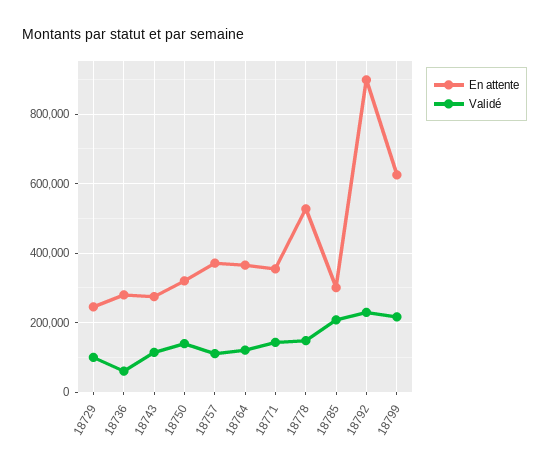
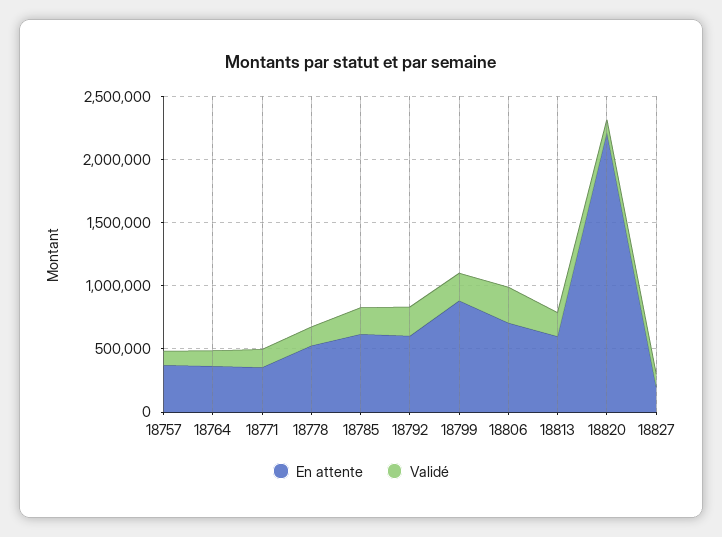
En attente, 18729: 240000 -> none
Validé, 18729: 100000 -> none
En attente, 18736: 280000 -> none
Validé, 18736: 60000 -> none
En attente, 18743: 280000 -> none
Validé, 18743: 120000 -> none
En attente, 18750: 320000 -> none
Validé, 18750: 140000 -> none
En attente, 18785: 300000 -> 600000
En attente, 18792: 900000 -> 600000
En attente, 18799: 620000 -> 900000
En attente, 18806: none -> 700000
Validé, 18806: none -> 300000
En attente, 18813: none -> 600000
Validé, 18813: none -> 200000
En attente, 18820: none -> 2200000
Validé, 18820: none -> 100000
En attente, 18827: none -> 200000
Validé, 18827: none -> 100000

